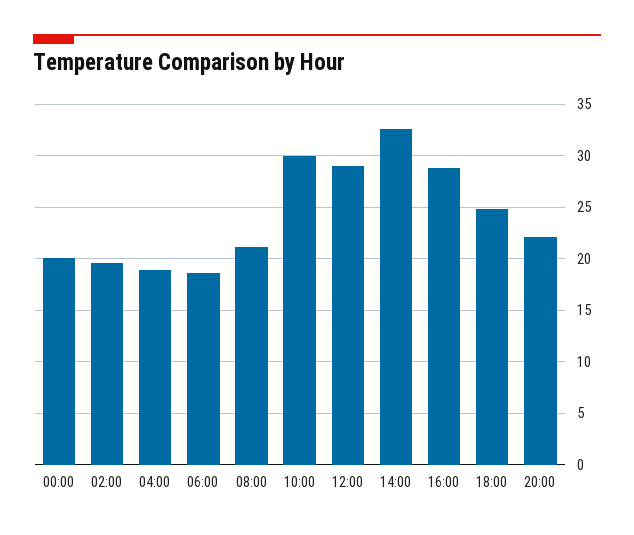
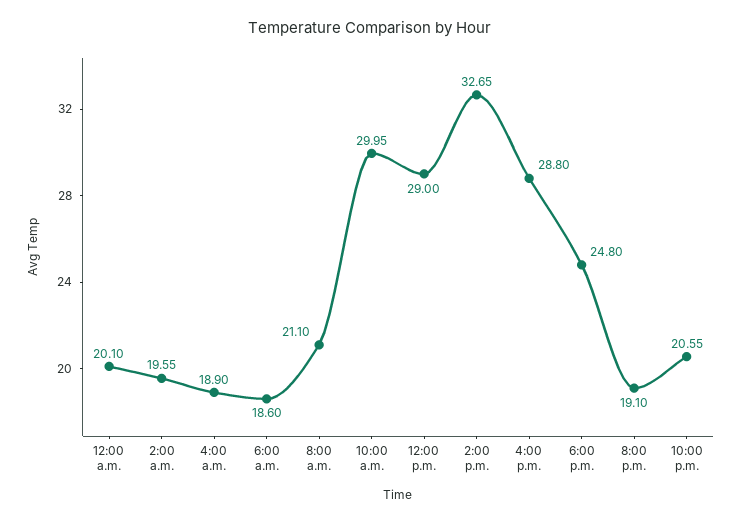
20:00: 22 -> 19.1
10:00 p.m.: none -> 20.55

